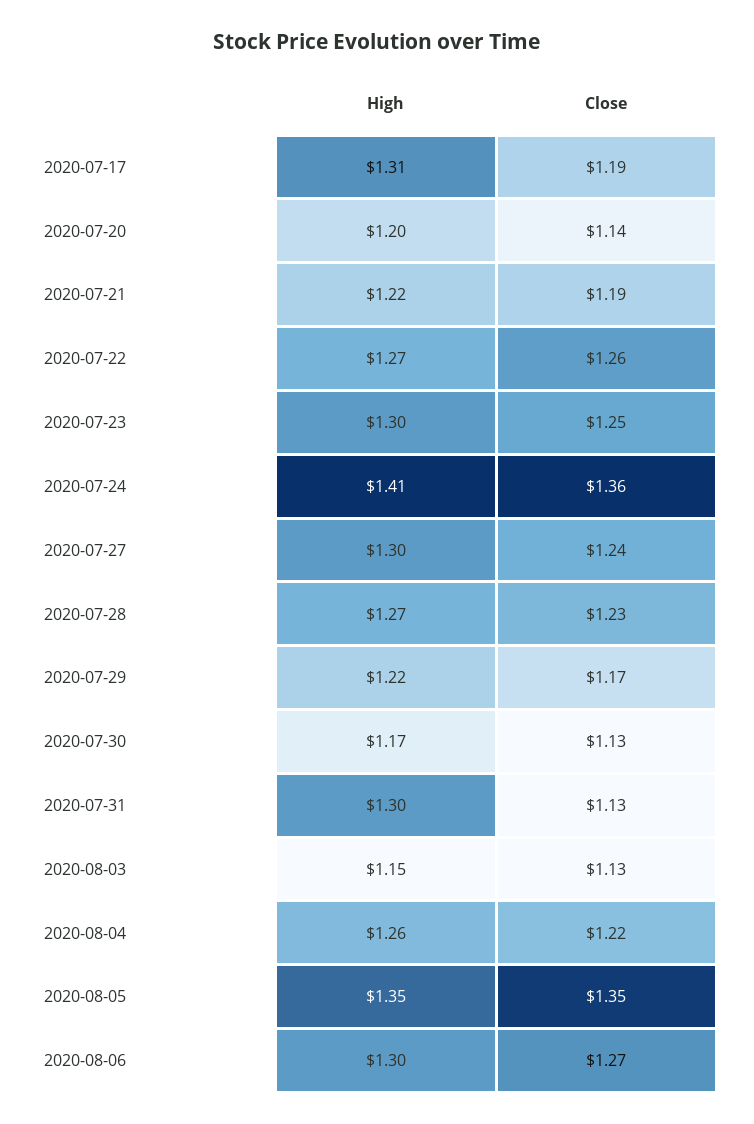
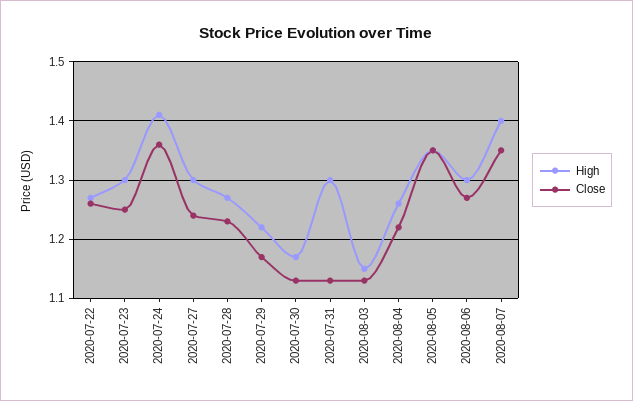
High, 2020-07-17: 1.31 -> none
Close, 2020-07-17: 1.19 -> none
High, 2020-07-20: 1.2 -> none
Close, 2020-07-20: 1.14 -> none
High, 2020-07-21: 1.22 -> none
Close, 2020-07-21: 1.19 -> none
High, 2020-08-07: none -> 1.4
Close, 2020-08-07: none -> 1.35

